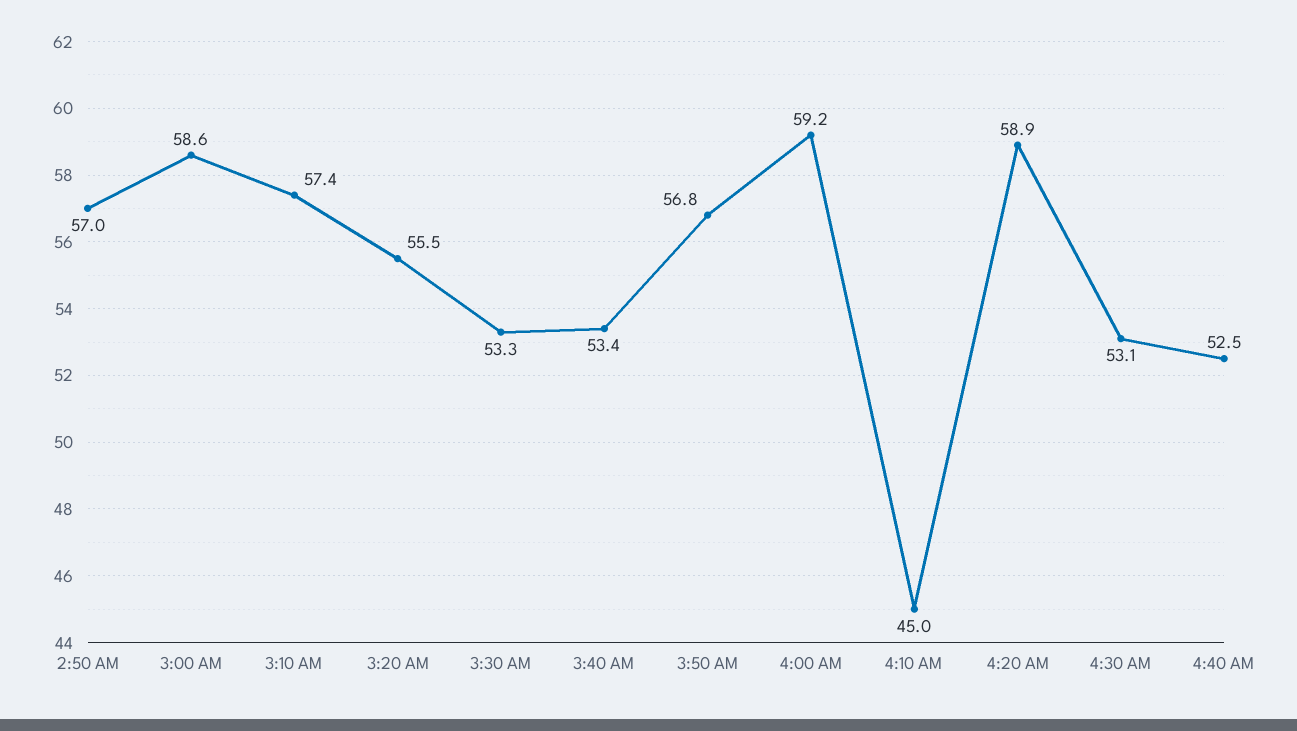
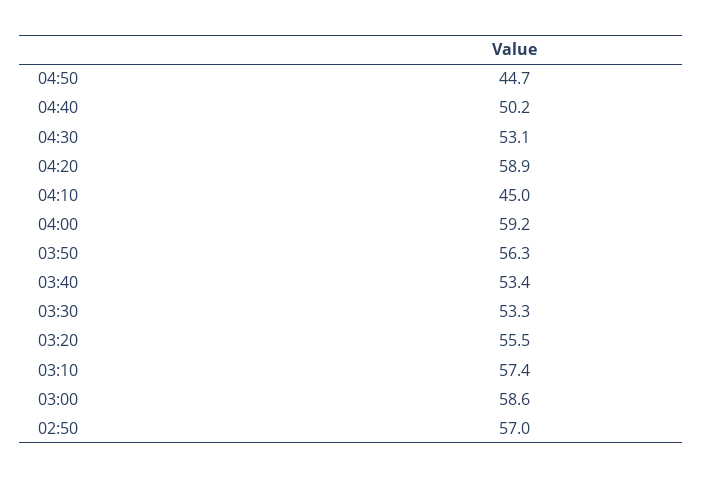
3:50 AM: 56.8 -> 56.3
4:40 AM: 52.5 -> 50.2
04:50: none -> 44.7

